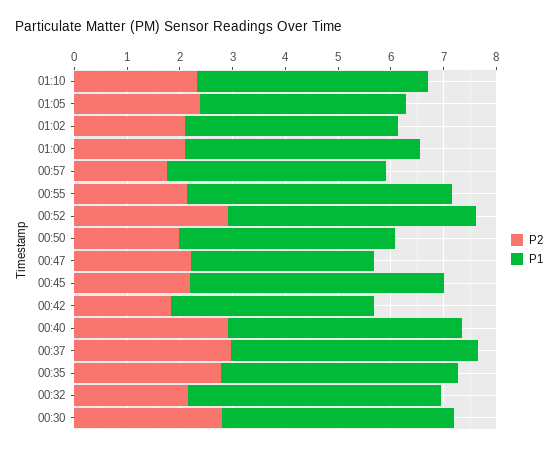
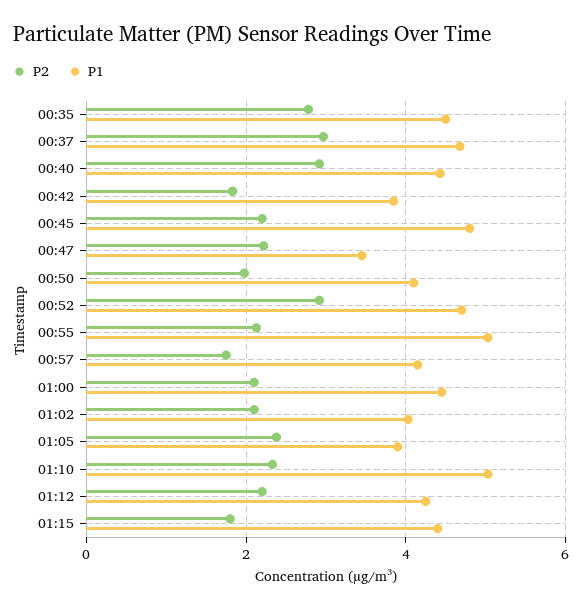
P1, 01:10: 4.4 -> 5
P2, 00:32: 2.2 -> none
P1, 00:32: 4.8 -> none
P2, 00:30: 2.8 -> none
P1, 00:30: 4.4 -> none
P2, 01:12: none -> 2.2
P1, 01:12: none -> 4.2
P2, 01:15: none -> 1.8
P1, 01:15: none -> 4.4

